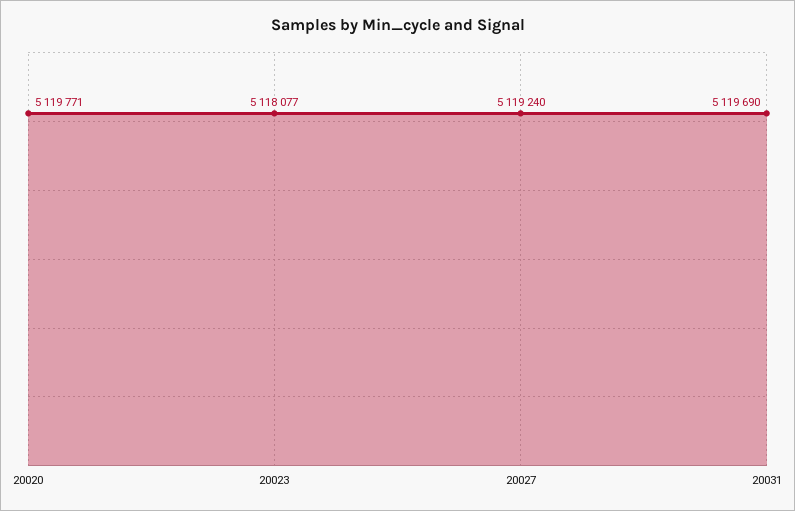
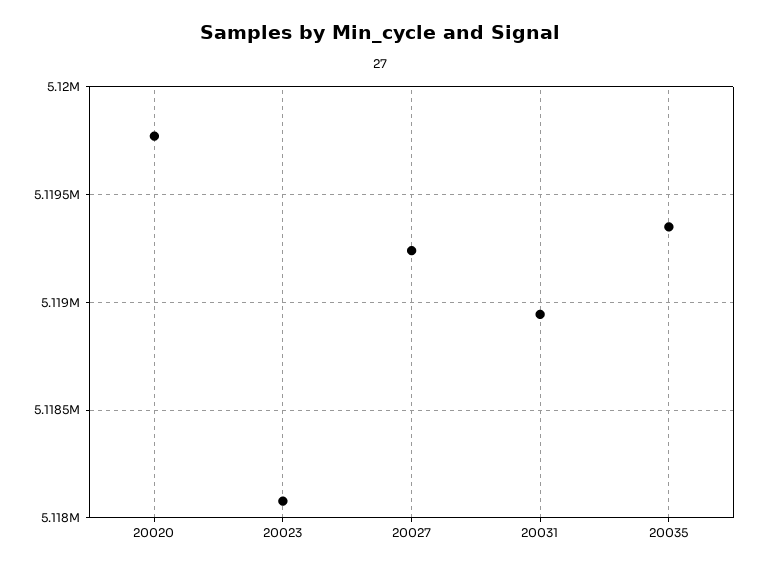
20031: 5119690 -> 5118950
20035: none -> 5119350

